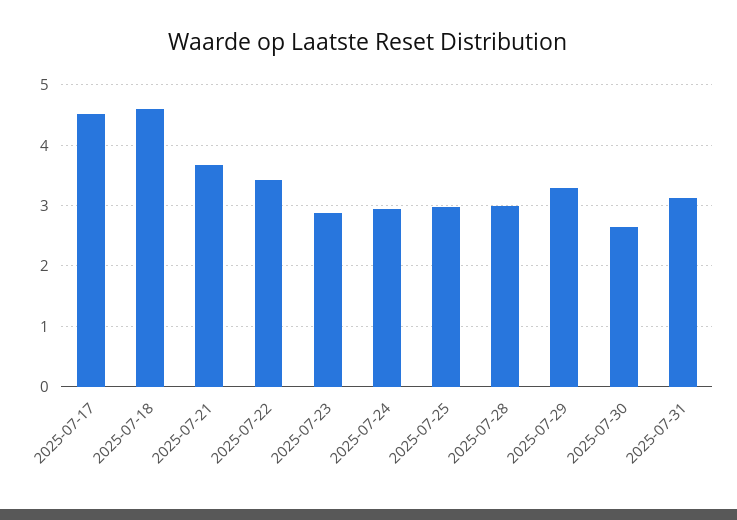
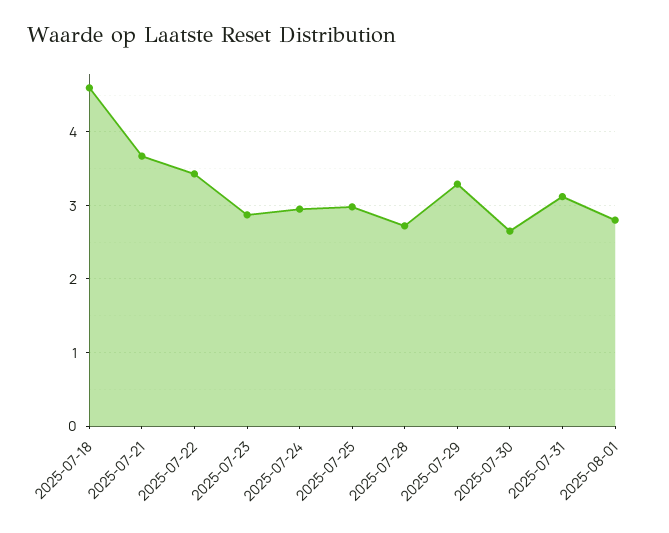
2025-07-17: 4.5 -> none
2025-07-28: 3 -> 2.7
2025-08-01: none -> 2.8

